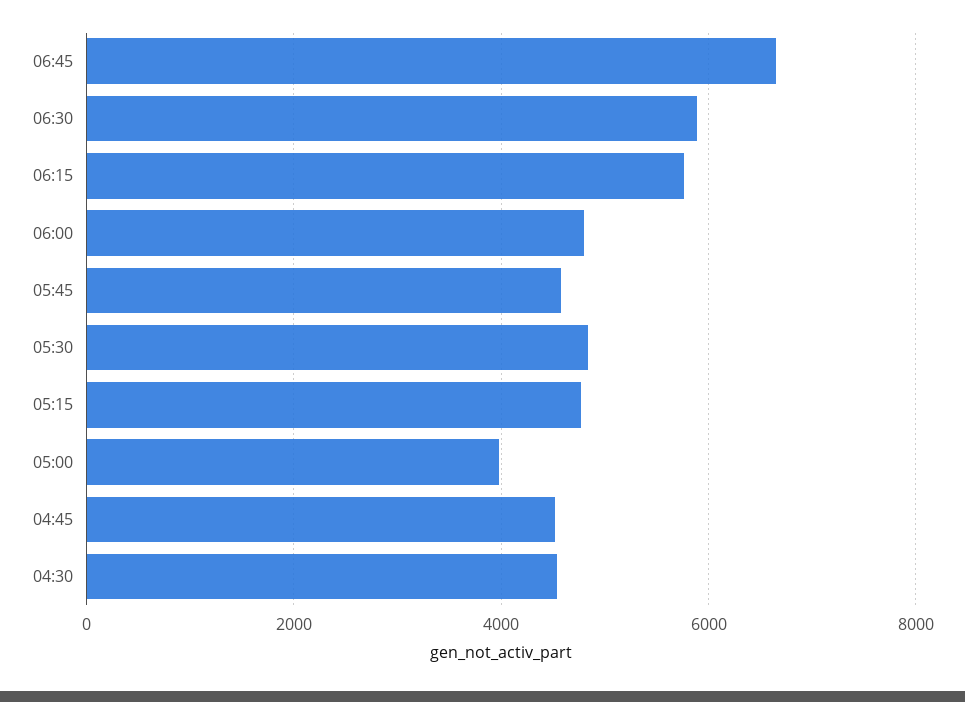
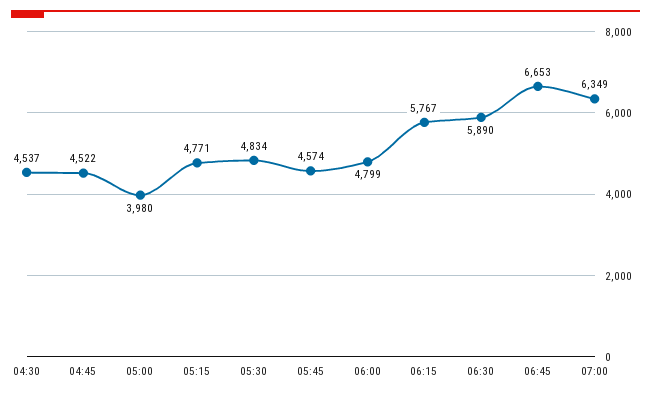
07:00: none -> 6349

